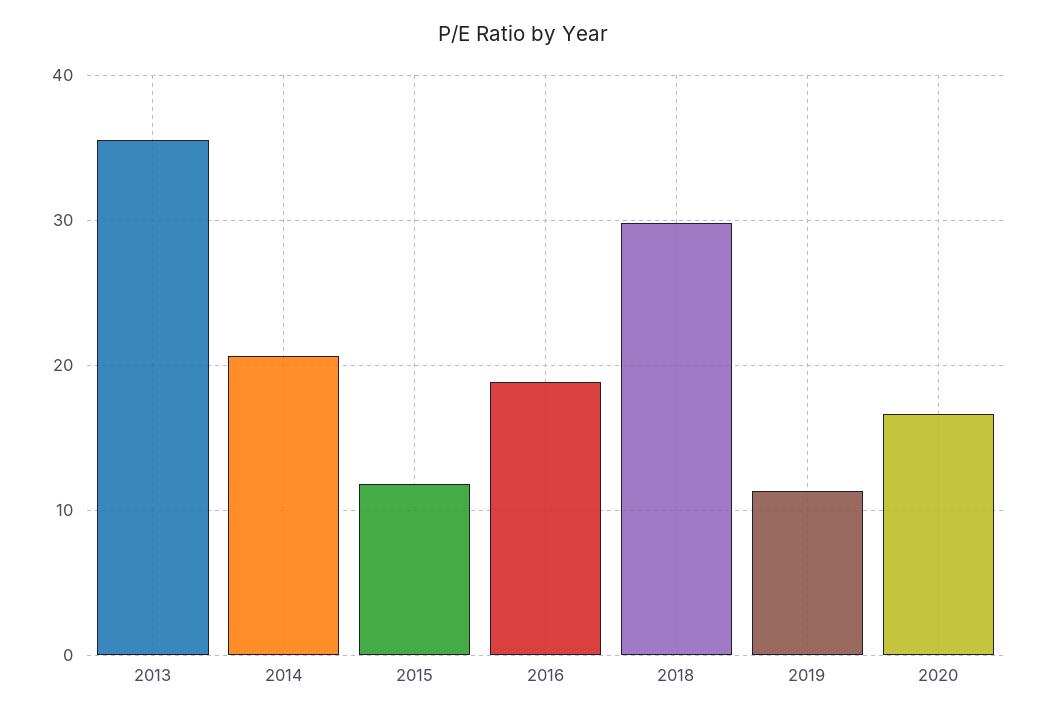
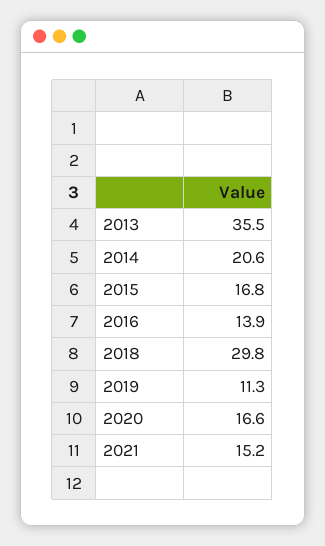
2015: 12 -> 16.8
2016: 19 -> 13.9
2021: none -> 15.2

